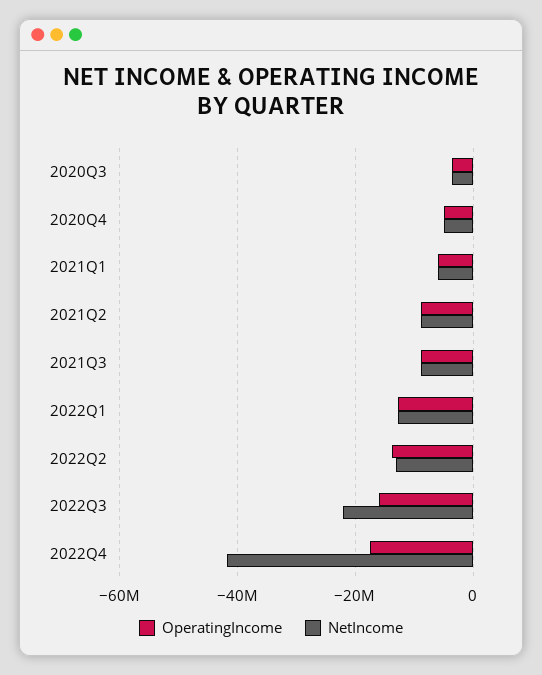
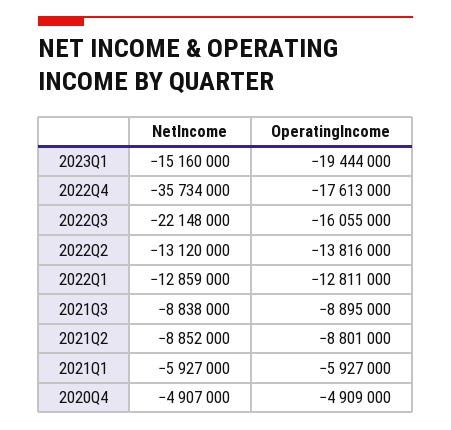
OperatingIncome, 2020Q3: -4000000 -> none
NetIncome, 2020Q3: -4000000 -> none
NetIncome, 2022Q4: -42000000 -> -35734000
NetIncome, 2023Q1: none -> -15160000
OperatingIncome, 2023Q1: none -> -19444000

